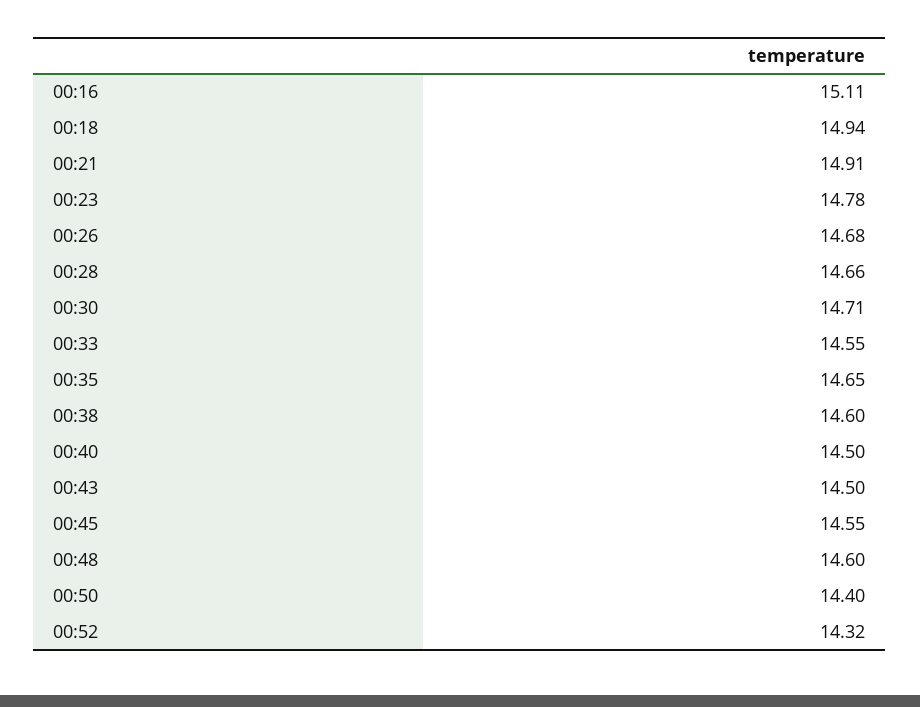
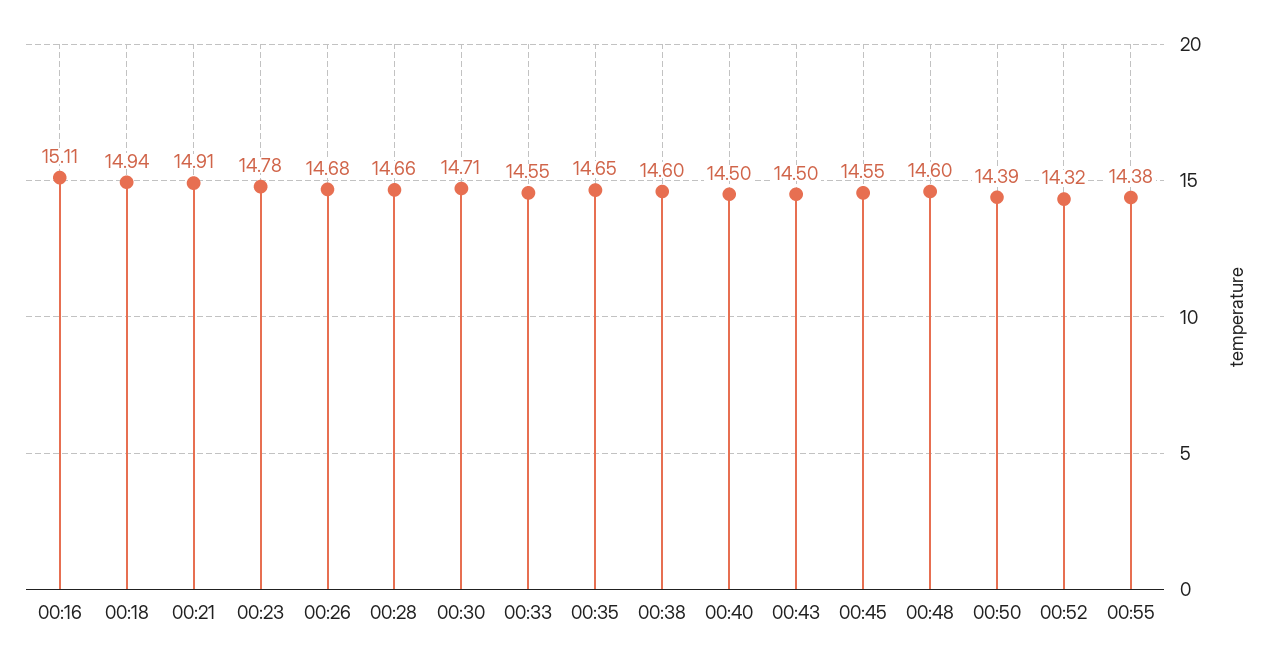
00:50: 14.4 -> 14.39
00:55: none -> 14.38

